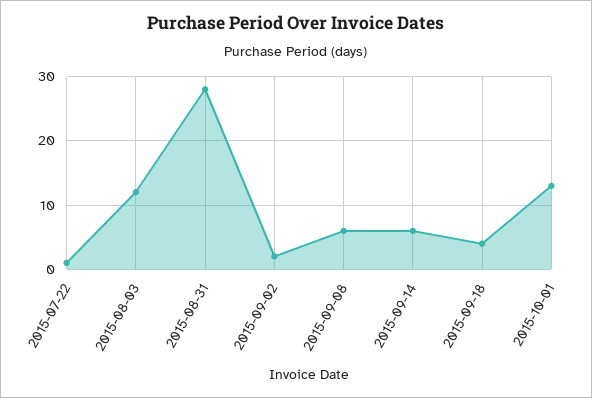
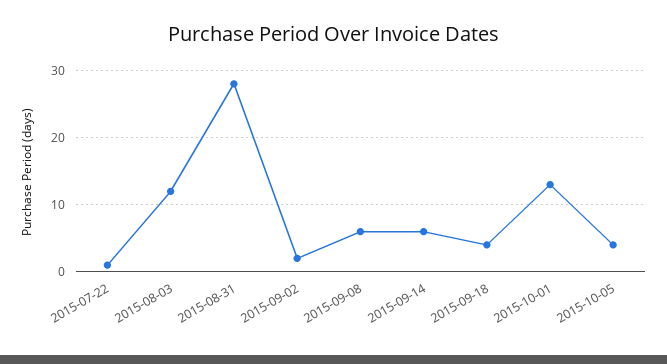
2015-10-05: none -> 4

